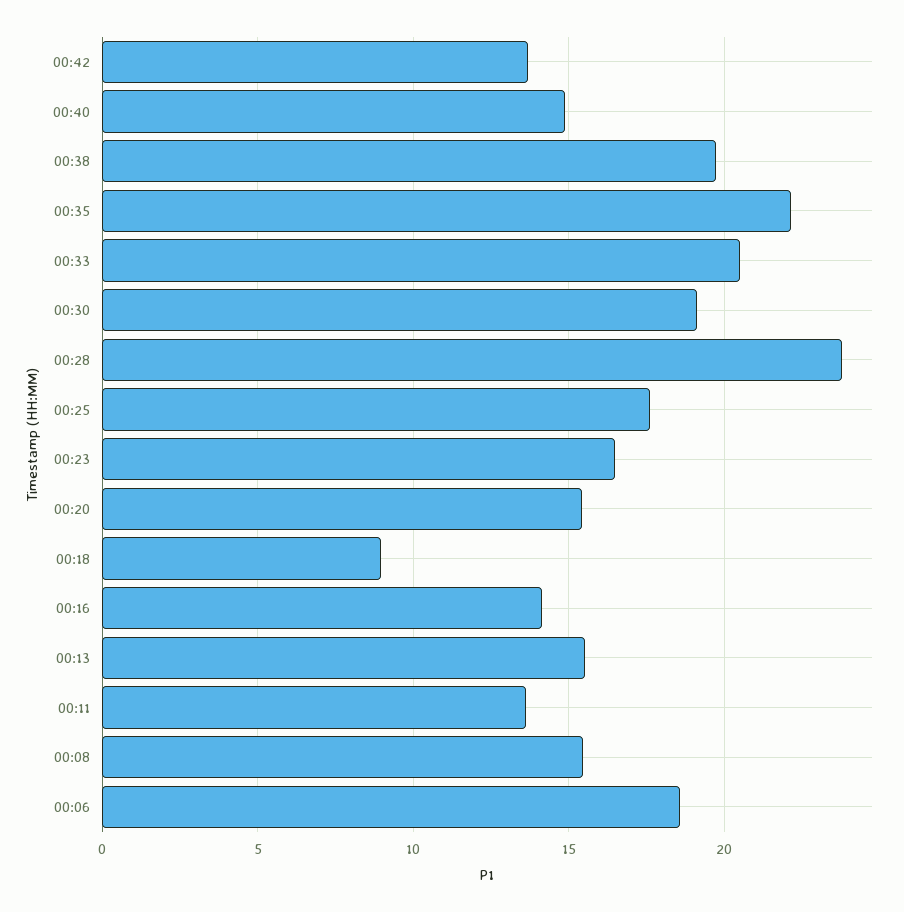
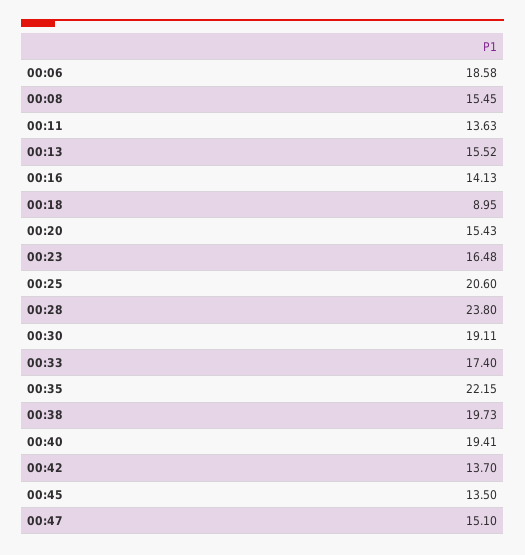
00:40: 15 -> 19.41
00:33: 20.5 -> 17.4
00:25: 17.5 -> 20.6
00:45: none -> 13.5
00:47: none -> 15.1

